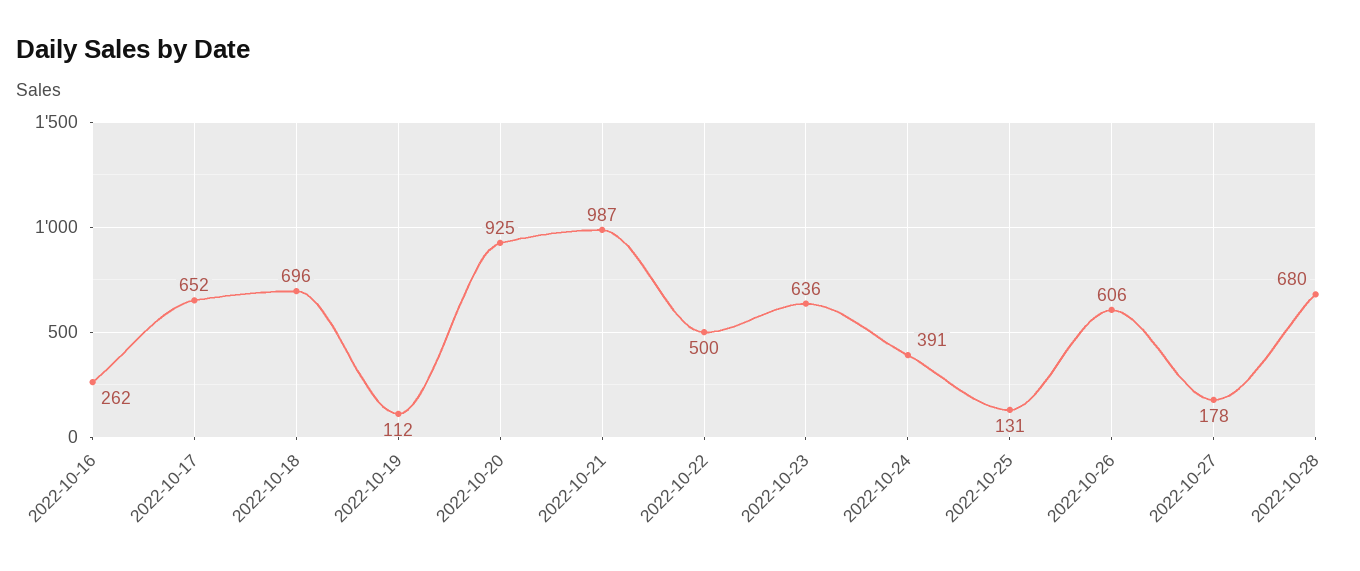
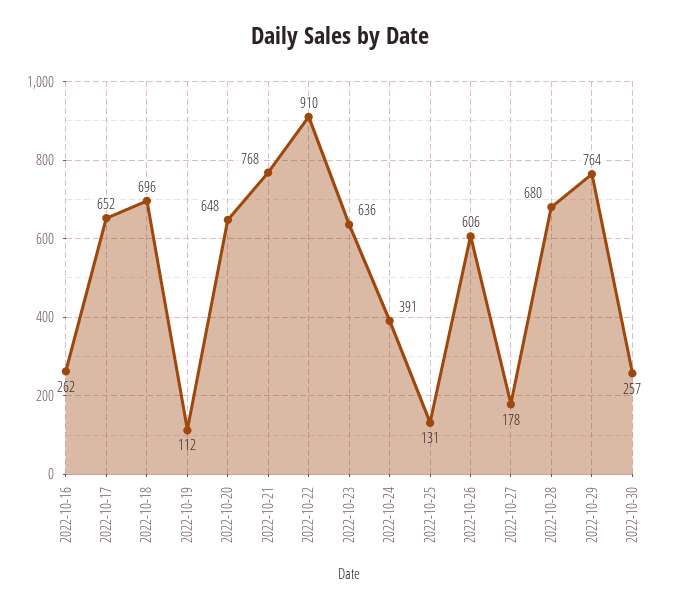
2022-10-20: 925 -> 648
2022-10-21: 987 -> 768
2022-10-22: 500 -> 910
2022-10-29: none -> 764
2022-10-30: none -> 257

